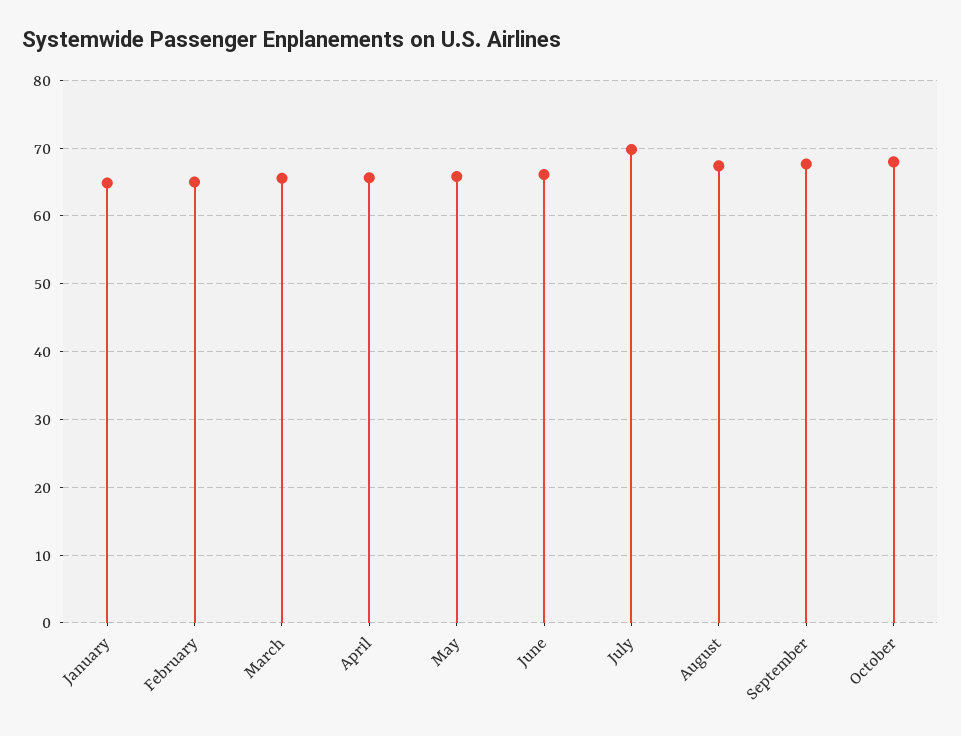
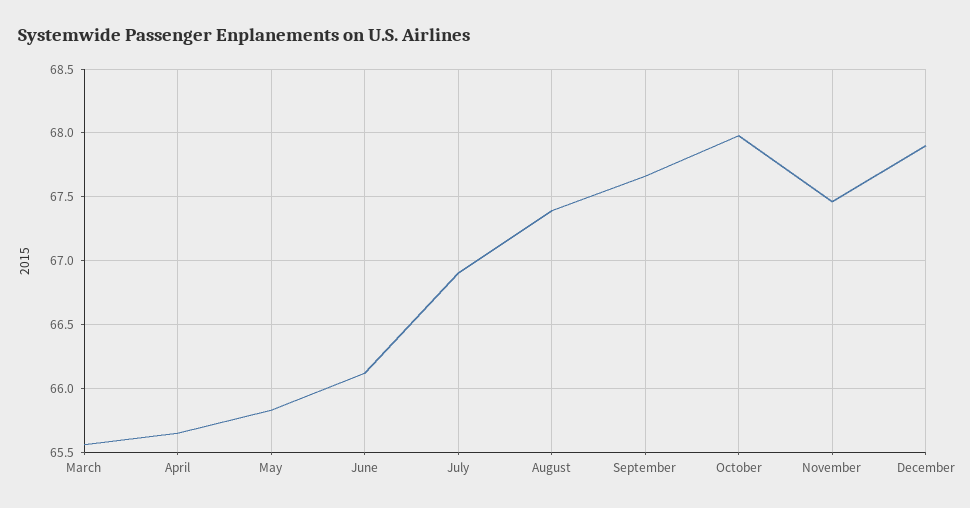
January: 65 -> none
February: 65 -> none
July: 70 -> 66.9
November: none -> 67.45
December: none -> 67.9

